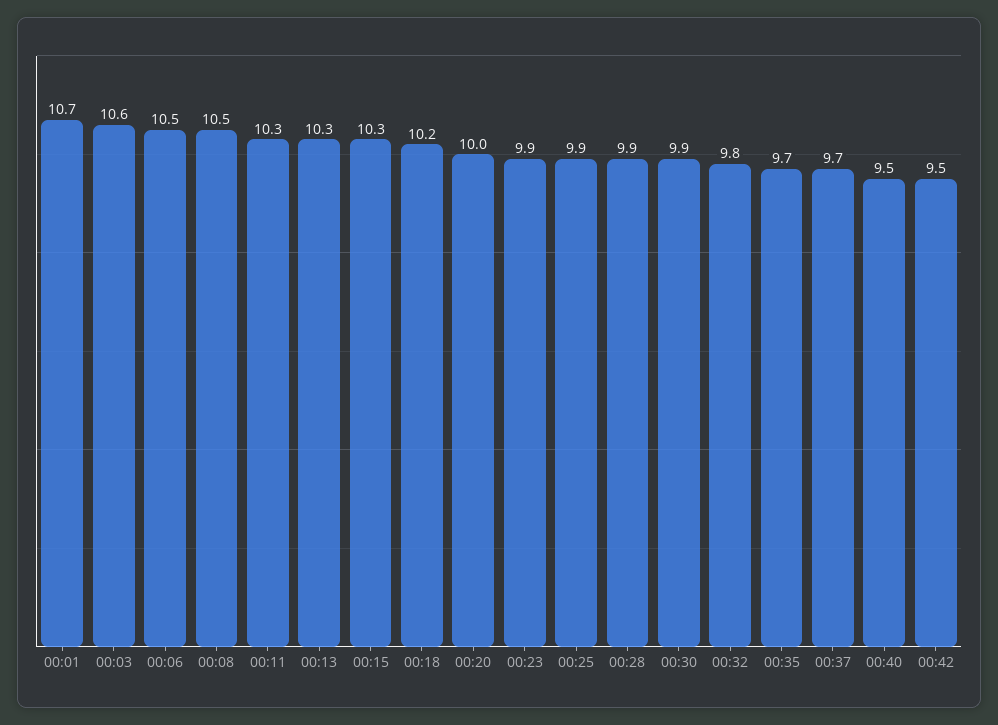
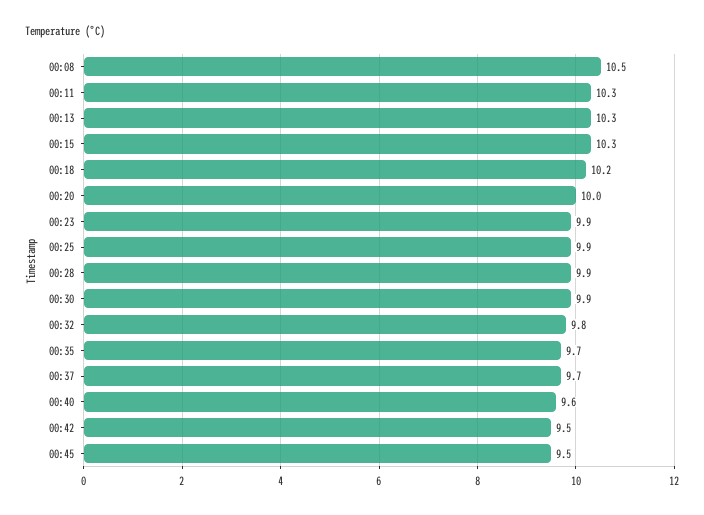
00:01: 10.7 -> none
00:03: 10.6 -> none
00:06: 10.5 -> none
00:40: 9.5 -> 9.6
00:45: none -> 9.5

